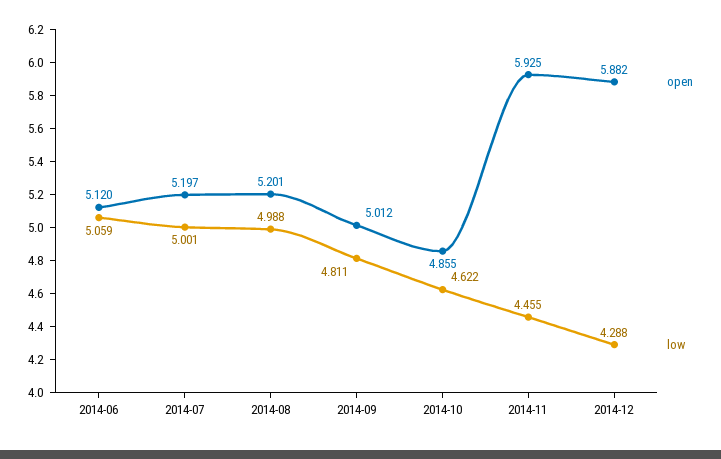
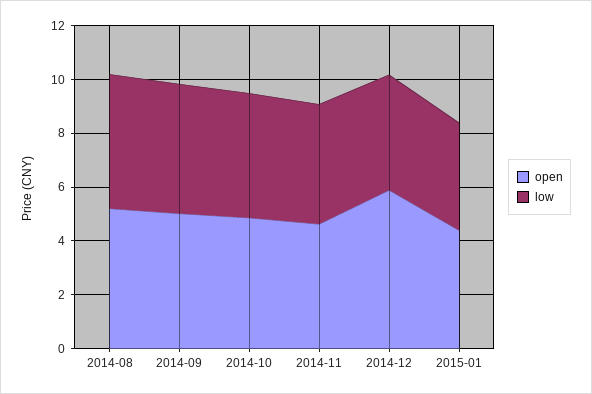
open, 2014-06: 5.12 -> none
low, 2014-06: 5.059 -> none
open, 2014-07: 5.197 -> none
low, 2014-07: 5.001 -> none
open, 2014-11: 5.925 -> 4.5
open, 2015-01: none -> 4.5
low, 2015-01: none -> 4

